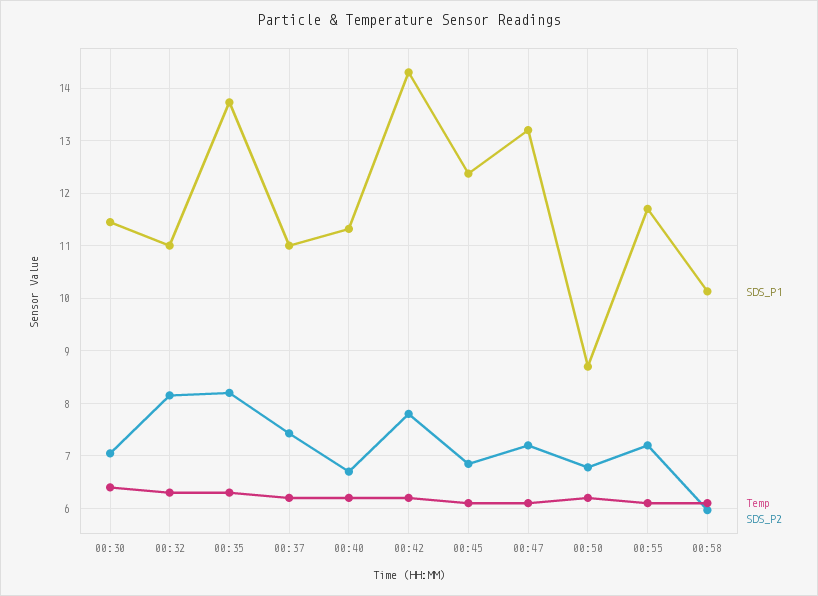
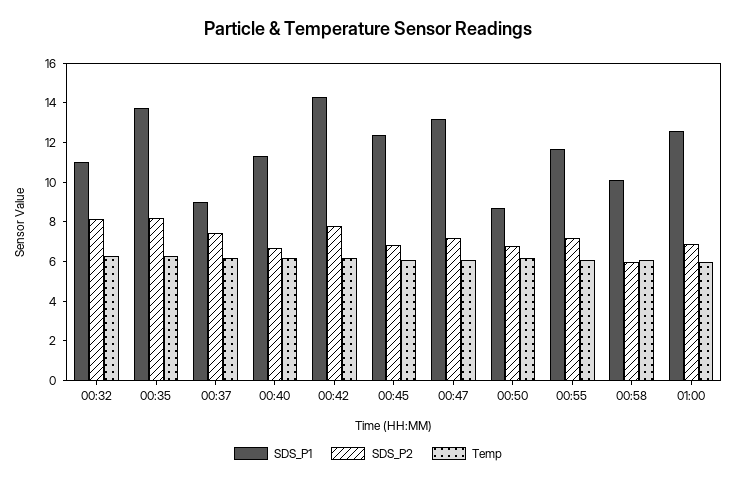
SDS_P1, 00:30: 11.4 -> none
Temp, 00:30: 6.4 -> none
SDS_P2, 00:30: 7 -> none
SDS_P1, 00:37: 11 -> 9
SDS_P1, 01:00: none -> 12.5
SDS_P2, 01:00: none -> 7
Temp, 01:00: none -> 6

